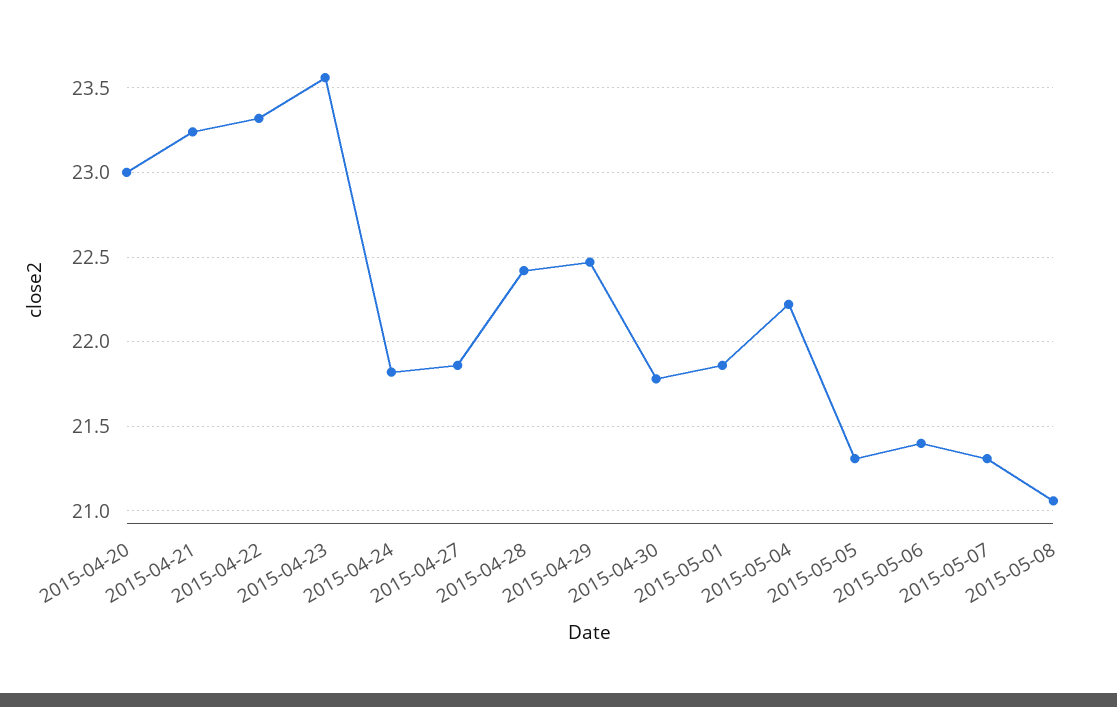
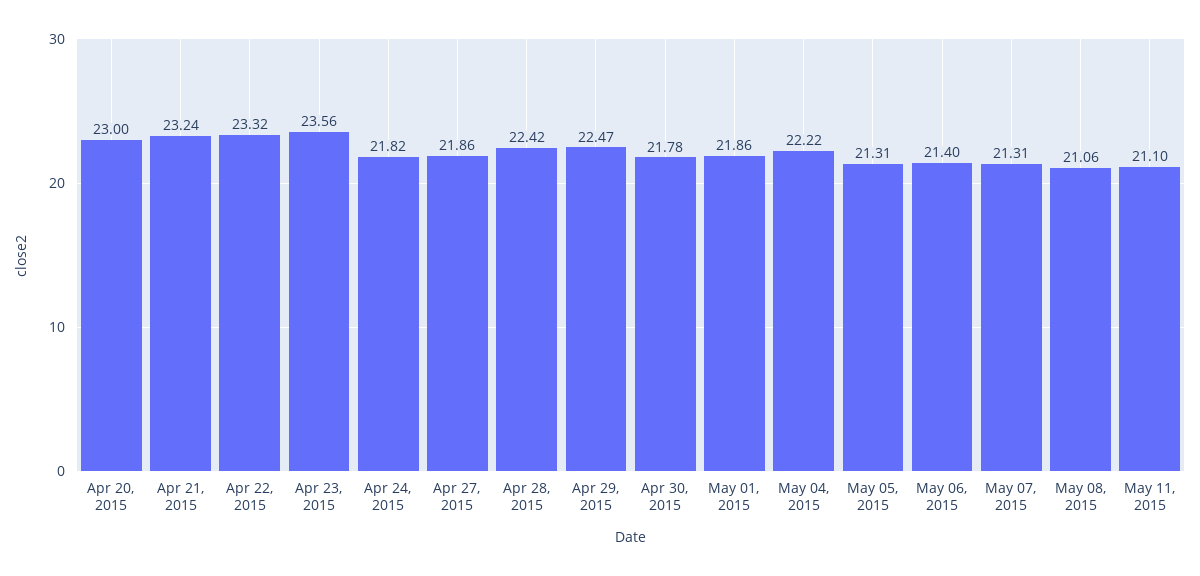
May 11, 2015: none -> 21.1

